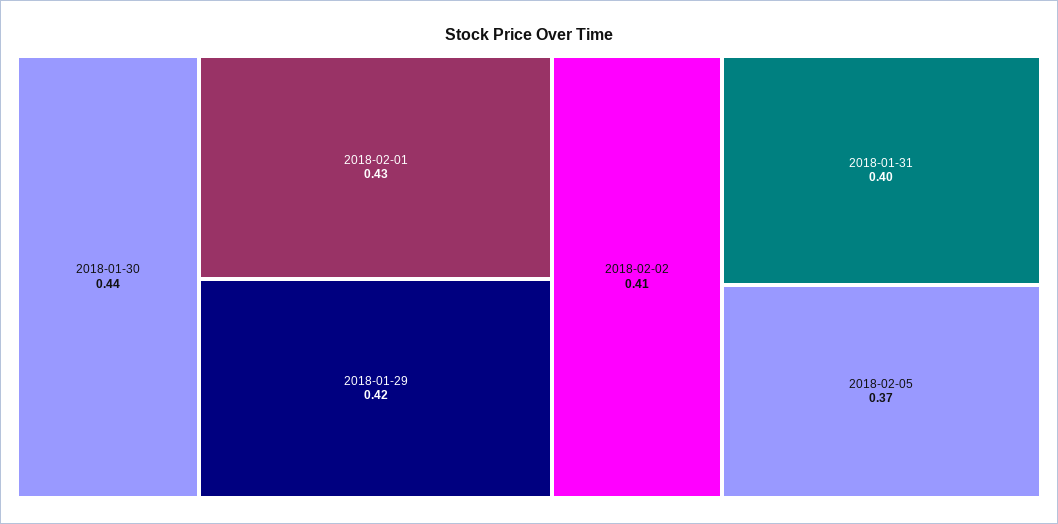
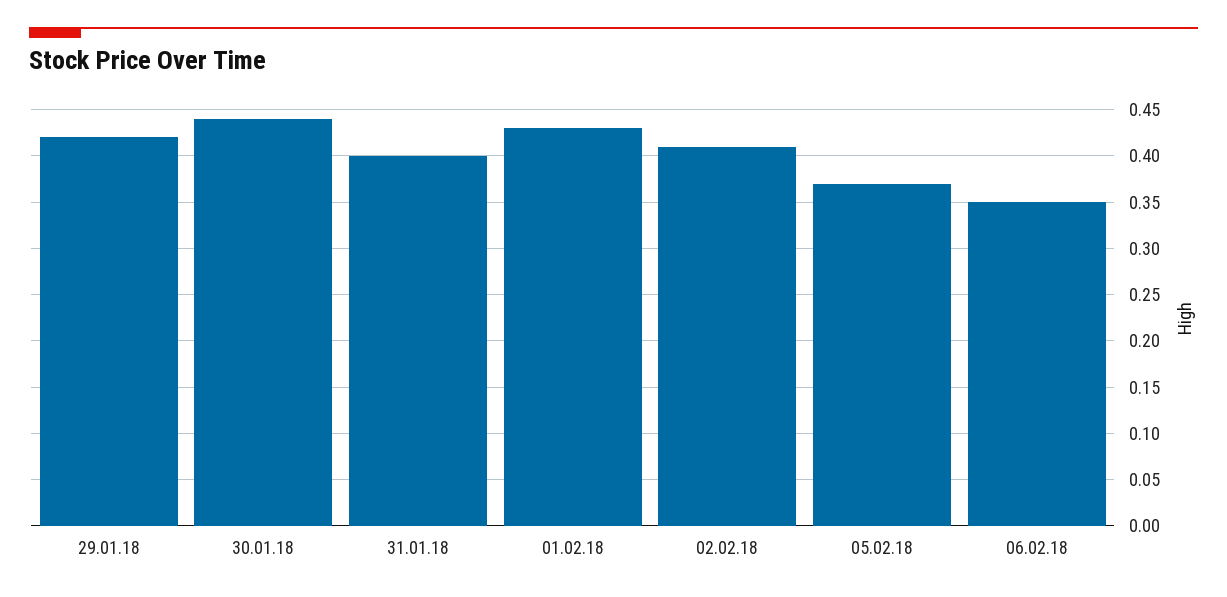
06.02.18: none -> 0.35

